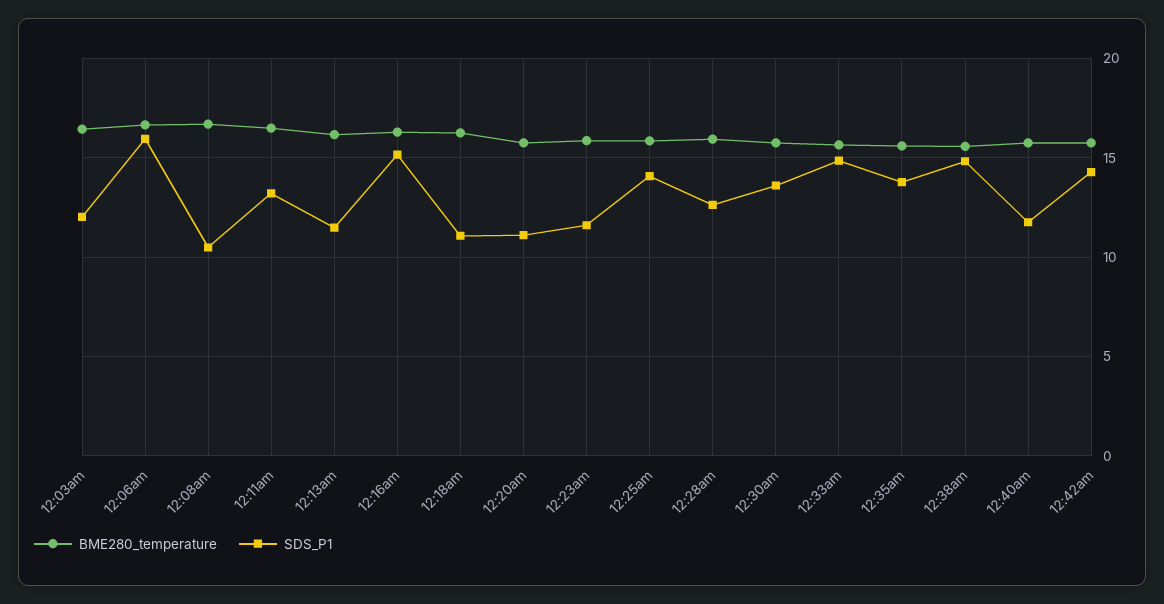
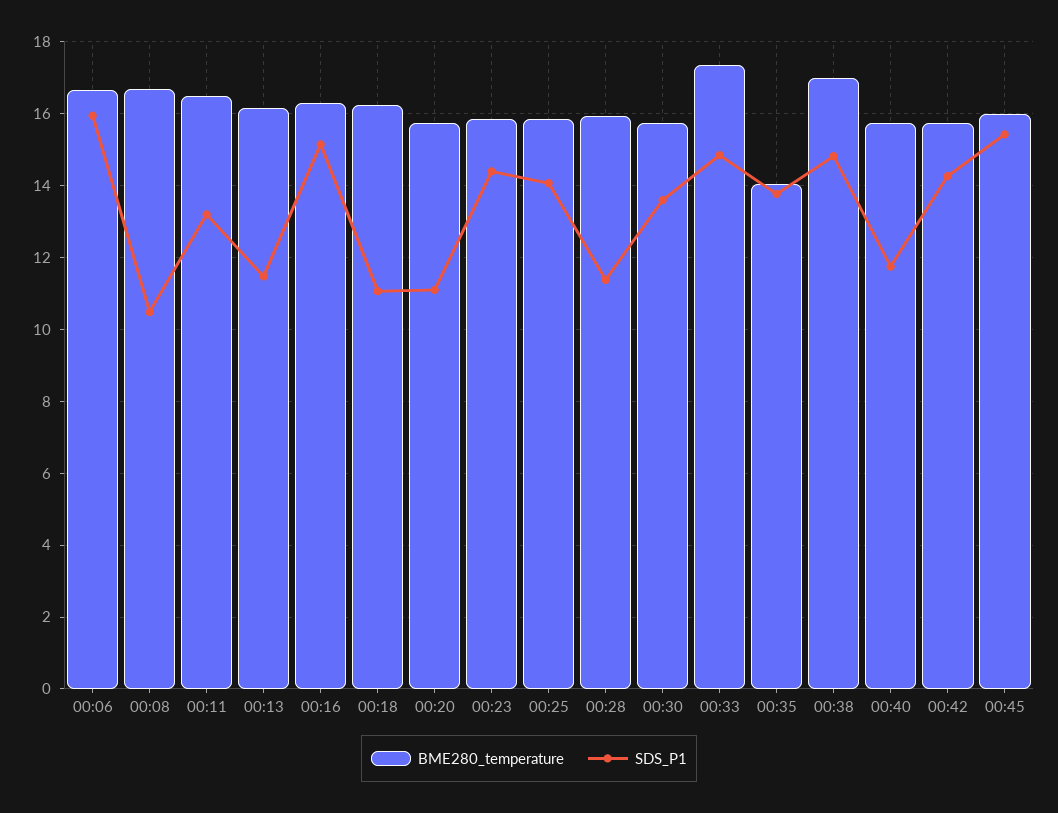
BME280_temperature, 12:03am: 16.5 -> none
SDS_P1, 12:03am: 12 -> none
SDS_P1, 12:23am: 11.5 -> 14.4
SDS_P1, 12:28am: 12.5 -> 11.4
BME280_temperature, 12:33am: 15.5 -> 17.4
BME280_temperature, 12:35am: 15.5 -> 14
BME280_temperature, 12:38am: 15.5 -> 17
BME280_temperature, 00:45: none -> 16
SDS_P1, 00:45: none -> 15.4

